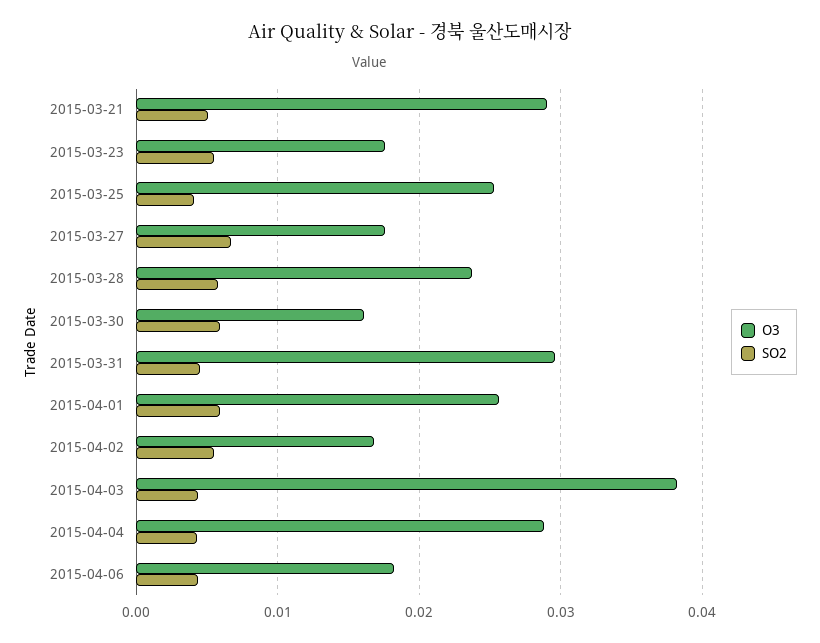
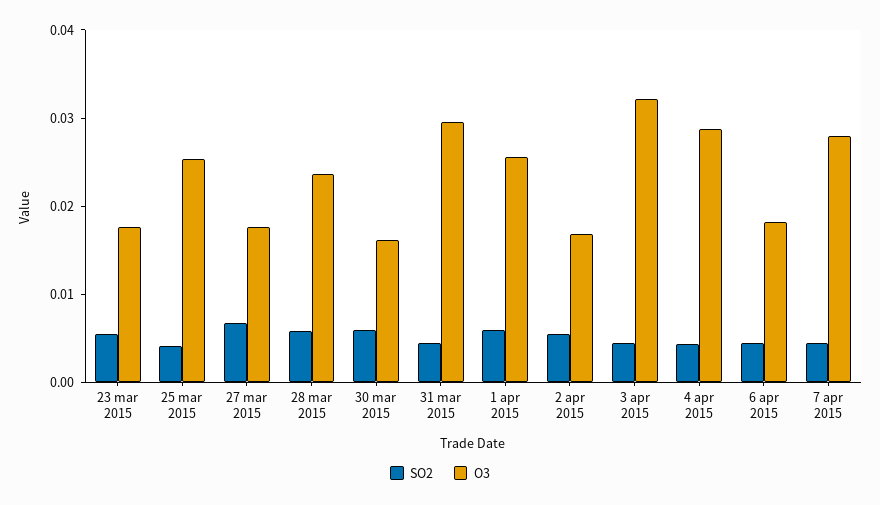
O3, 2015-03-21: 0.029 -> none
SO2, 2015-03-21: 0.005 -> none
O3, 2015-04-03: 0.038 -> 0.032
SO2, 7 apr 2015: none -> 0.004
O3, 7 apr 2015: none -> 0.028

